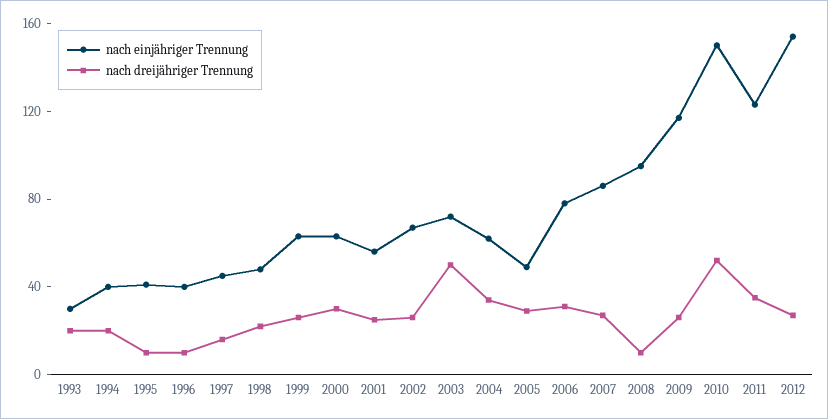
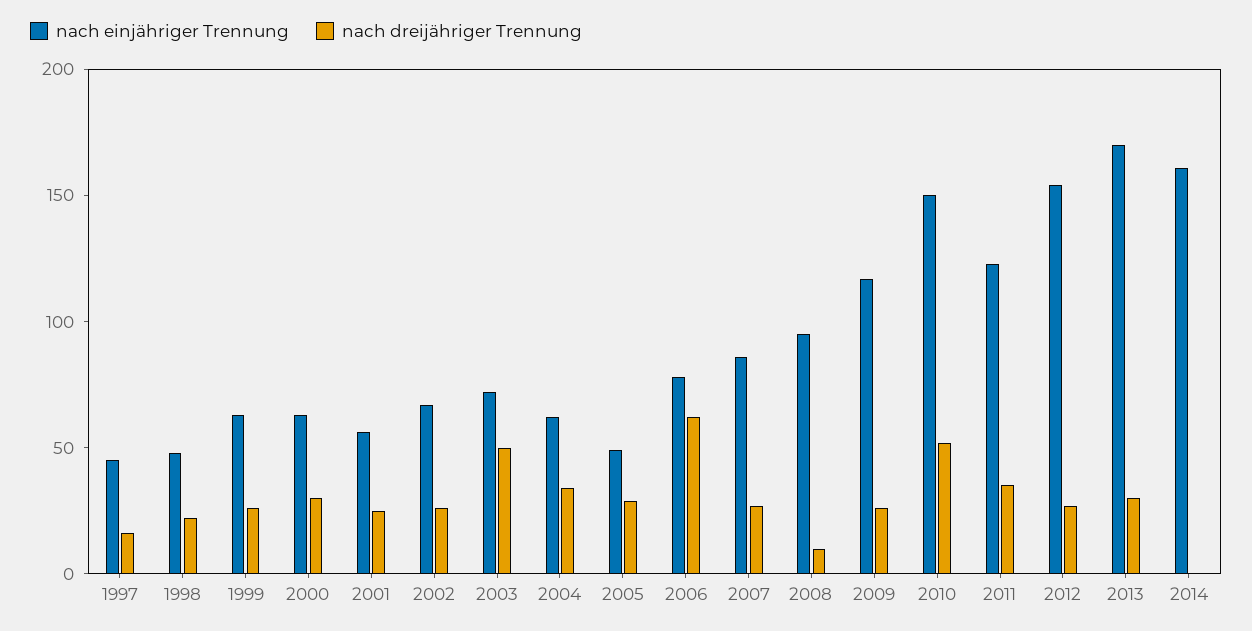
nach einjähriger Trennung, 1993: 30 -> none
nach dreijähriger Trennung, 1993: 20 -> none
nach einjähriger Trennung, 1994: 40 -> none
nach dreijähriger Trennung, 1994: 20 -> none
nach einjähriger Trennung, 1995: 40 -> none
nach dreijähriger Trennung, 1995: 10 -> none
nach einjähriger Trennung, 1996: 40 -> none
nach dreijähriger Trennung, 1996: 10 -> none
nach dreijähriger Trennung, 2006: 30 -> 60
nach einjähriger Trennung, 2013: none -> 170
nach dreijähriger Trennung, 2013: none -> 30
nach einjähriger Trennung, 2014: none -> 160
nach dreijähriger Trennung, 2014: none -> 0

